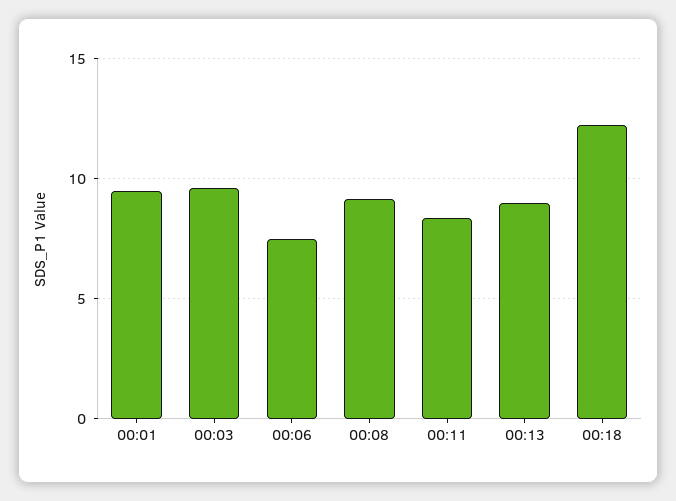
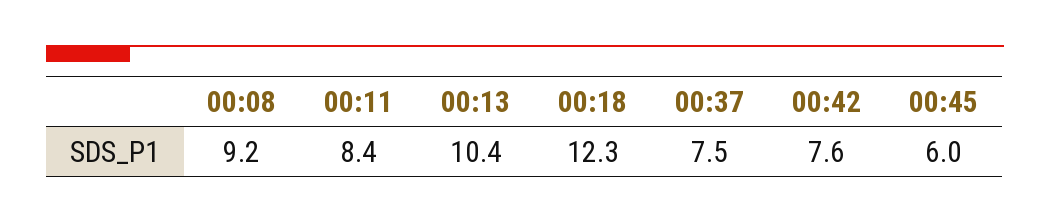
00:01: 9.5 -> none
00:03: 9.5 -> none
00:06: 7.5 -> none
00:13: 9 -> 10.4
00:37: none -> 7.5
00:42: none -> 7.6
00:45: none -> 6

